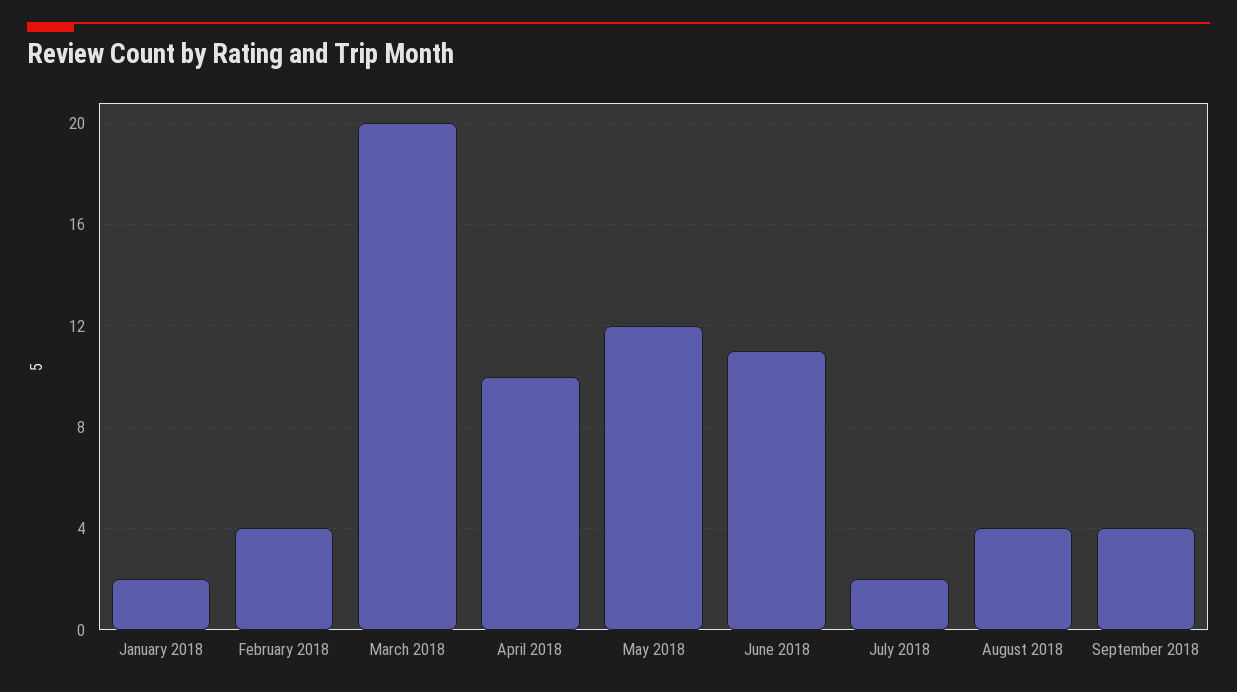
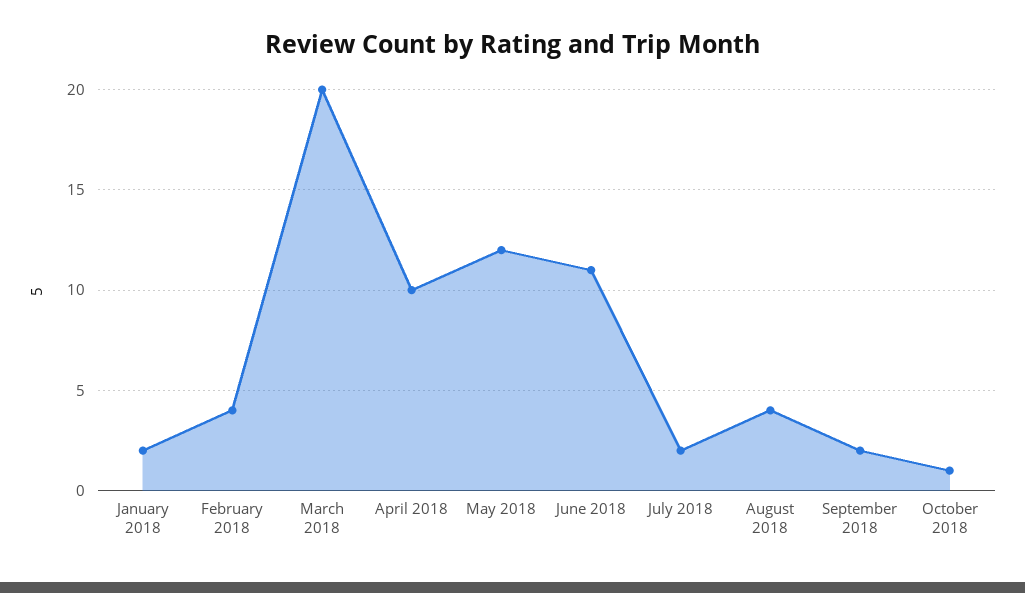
September 2018: 4 -> 2
October 2018: none -> 1

